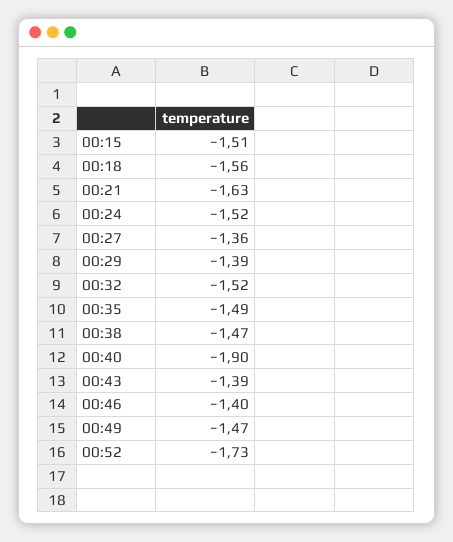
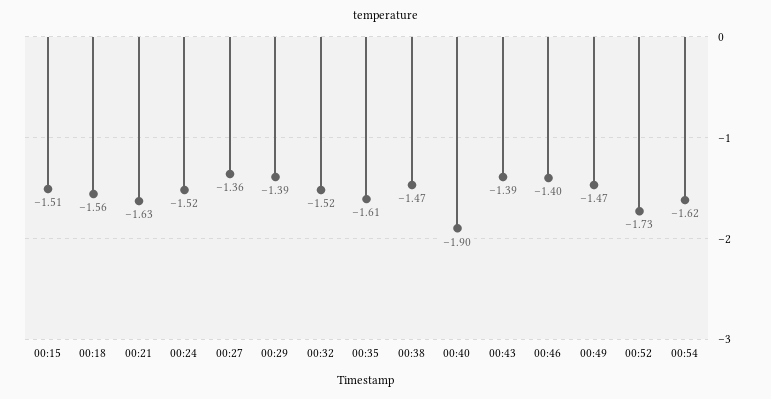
00:35: -1.49 -> -1.61
00:54: none -> -1.62

